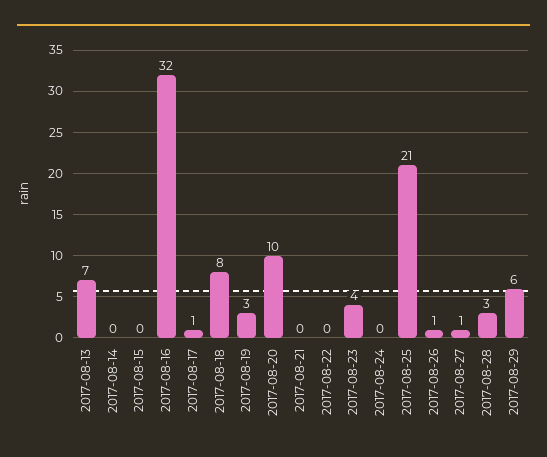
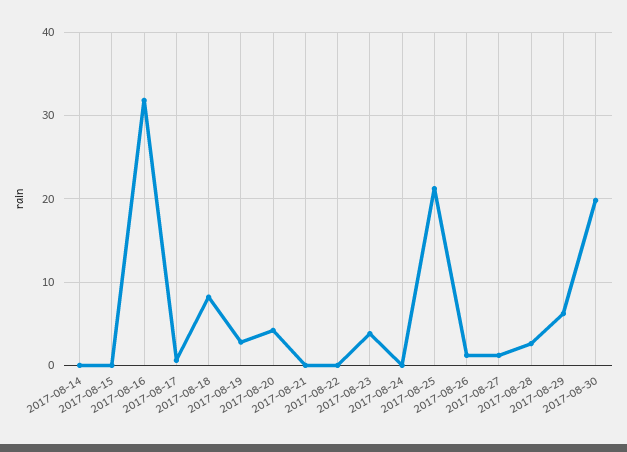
2017-08-13: 7 -> none
2017-08-20: 10 -> 4
2017-08-30: none -> 20

